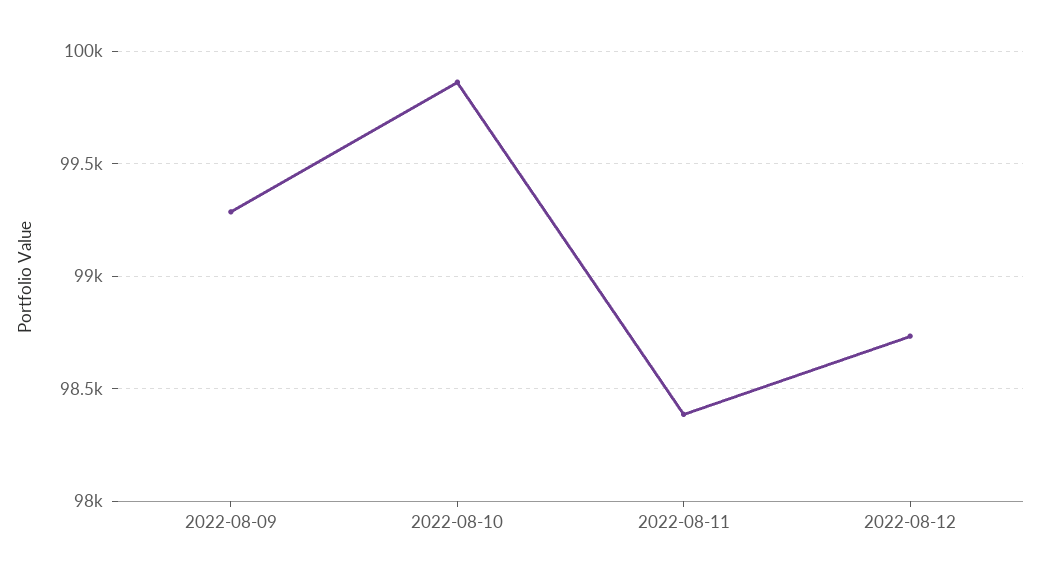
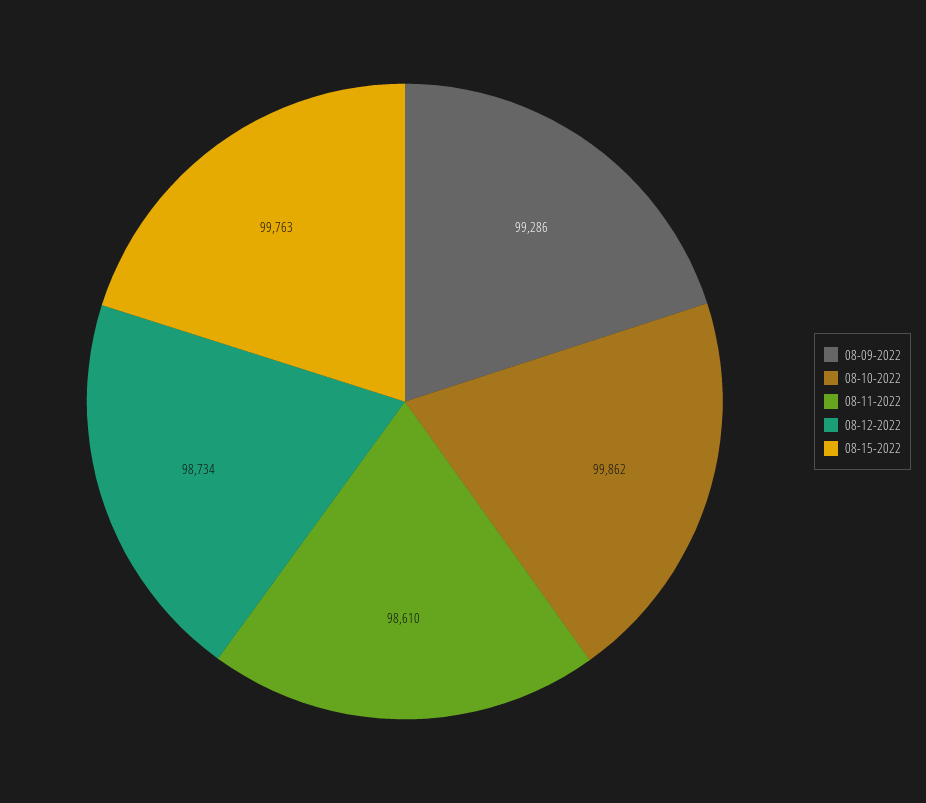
2022-08-11: 98400 -> 98610
08-15-2022: none -> 99763

